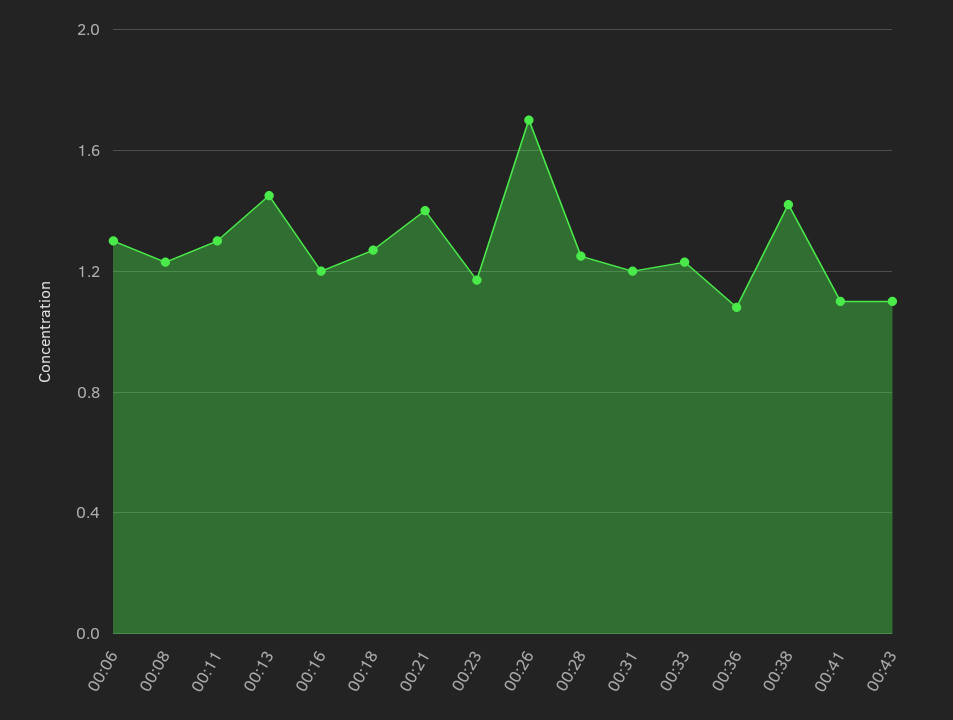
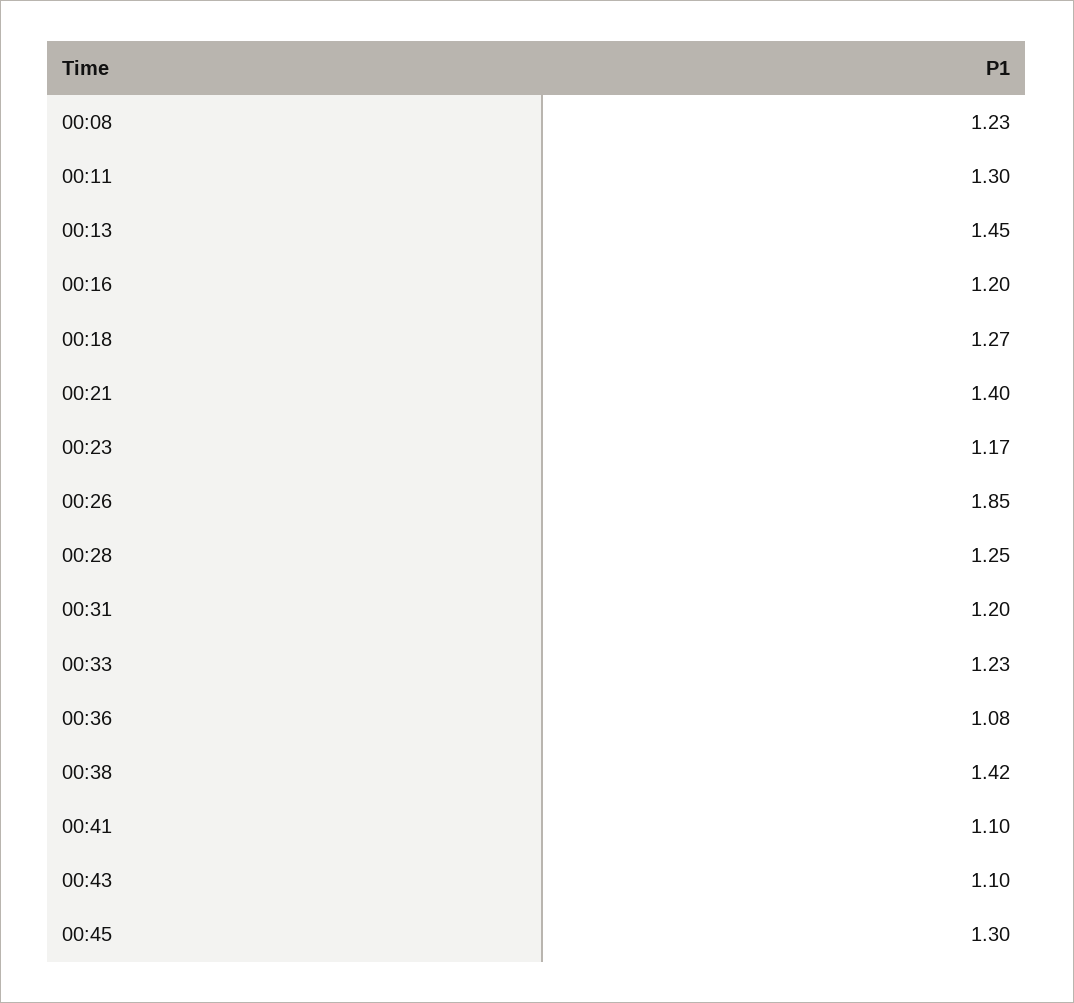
00:06: 1.3 -> none
00:26: 1.7 -> 1.85
00:45: none -> 1.3

